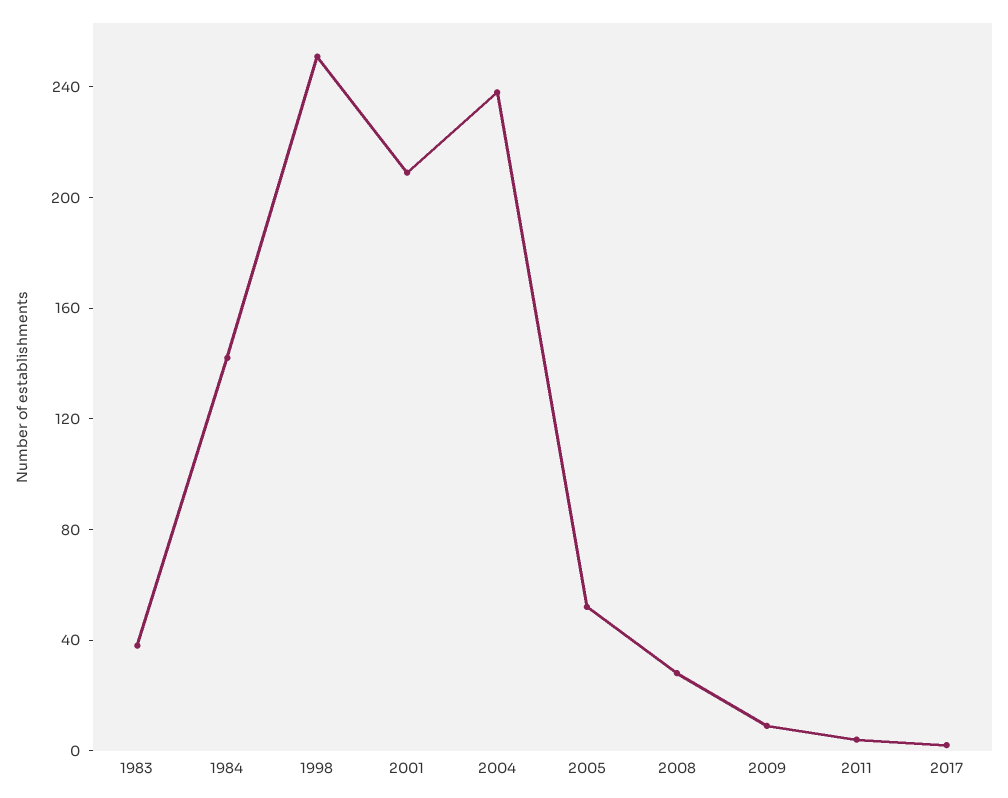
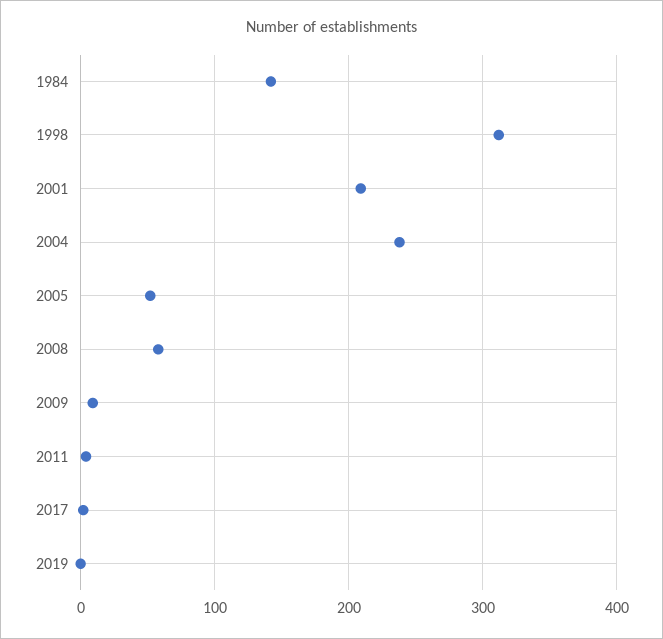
1983: 40 -> none
1998: 250 -> 310
2008: 30 -> 60
2019: none -> 0

